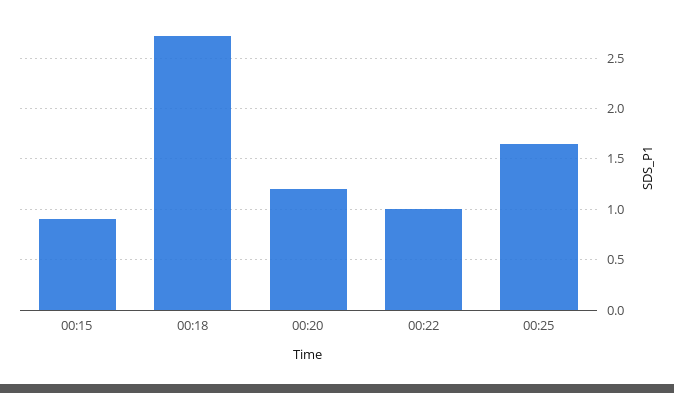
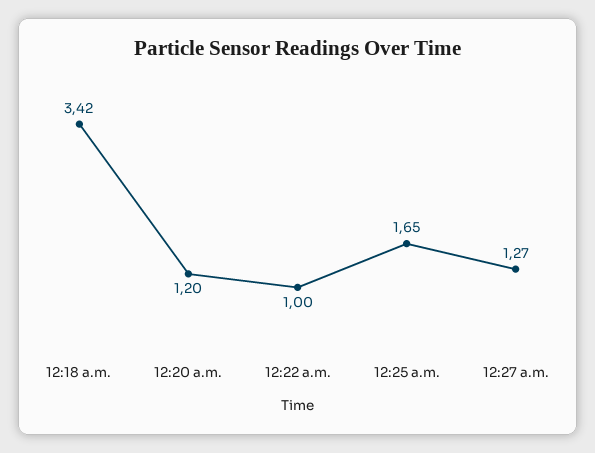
00:15: 0.9 -> none
00:18: 2.7 -> 3.42
12:27 a.m.: none -> 1.27

